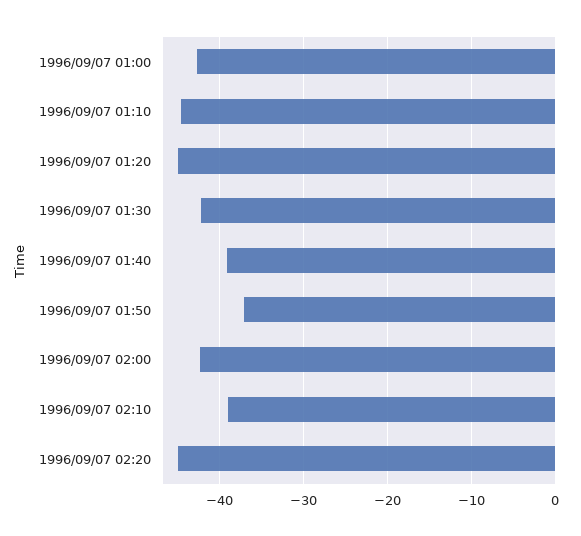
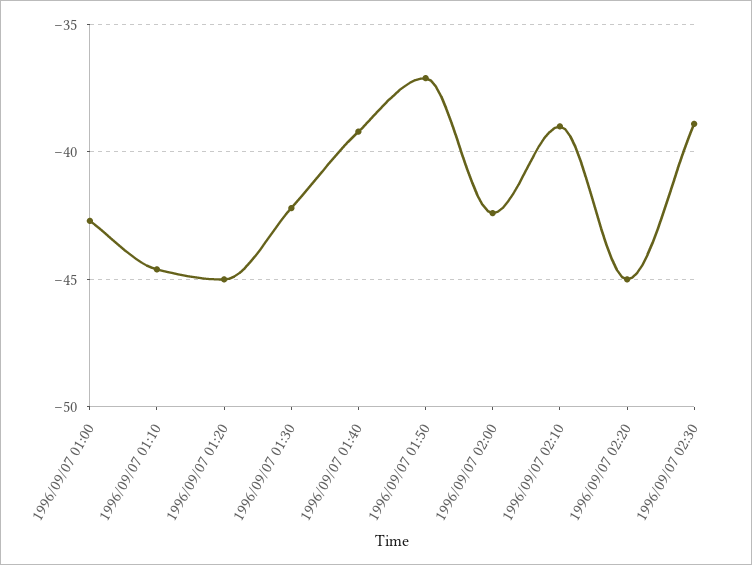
1996/09/07 02:30: none -> -39

